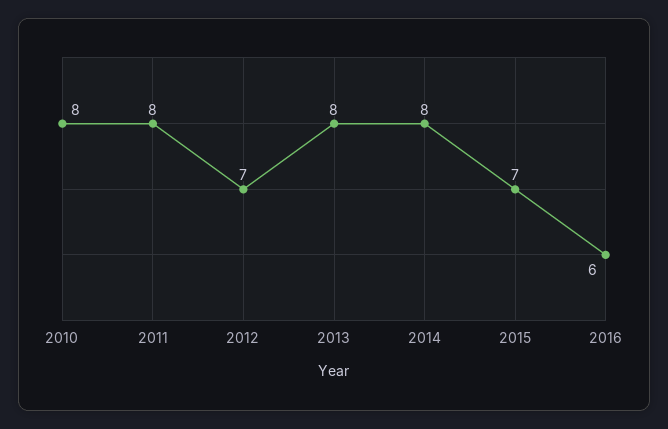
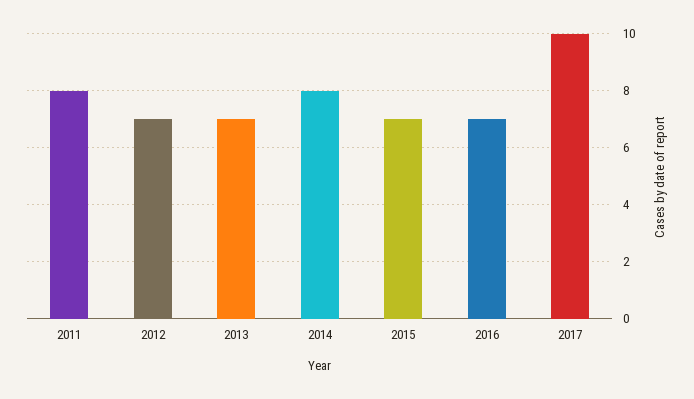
2010: 8 -> none
2013: 8 -> 7
2016: 6 -> 7
2017: none -> 10

